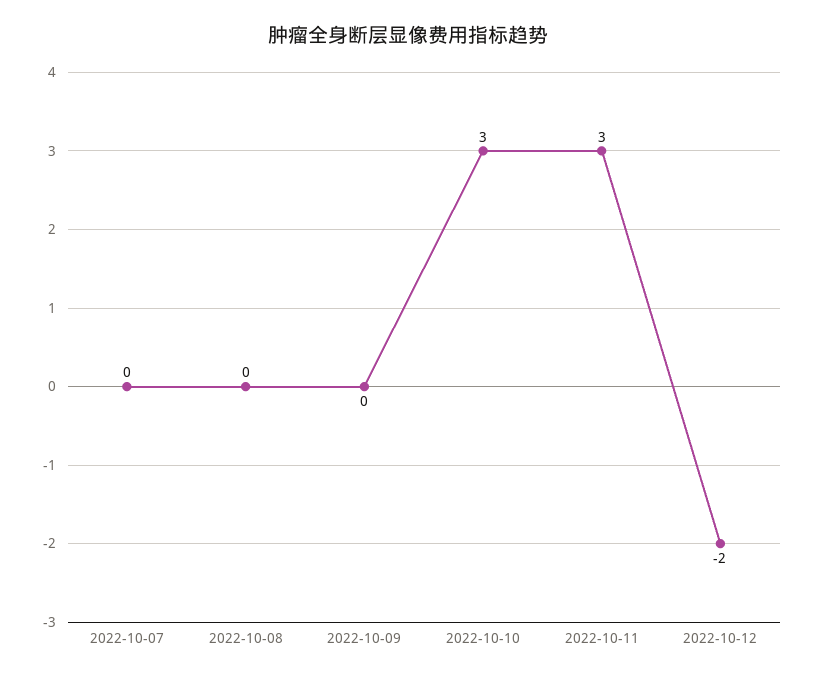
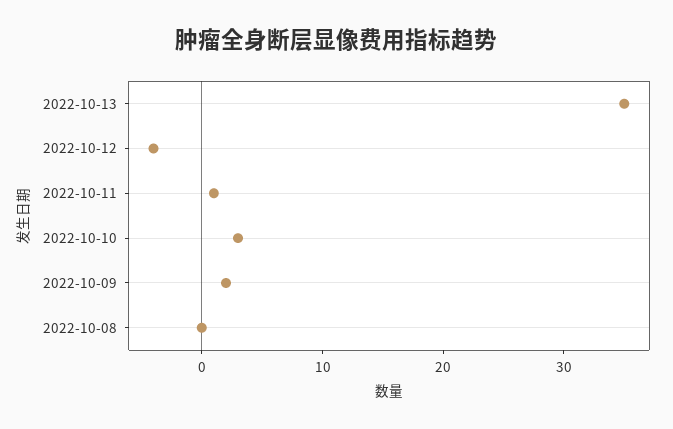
2022-10-07: 0 -> none
2022-10-09: 0 -> 2
2022-10-11: 3 -> 1
2022-10-12: -2 -> -4
2022-10-13: none -> 35

